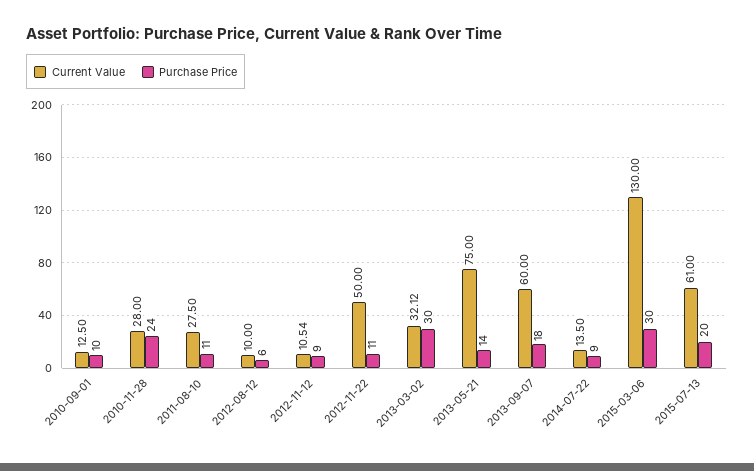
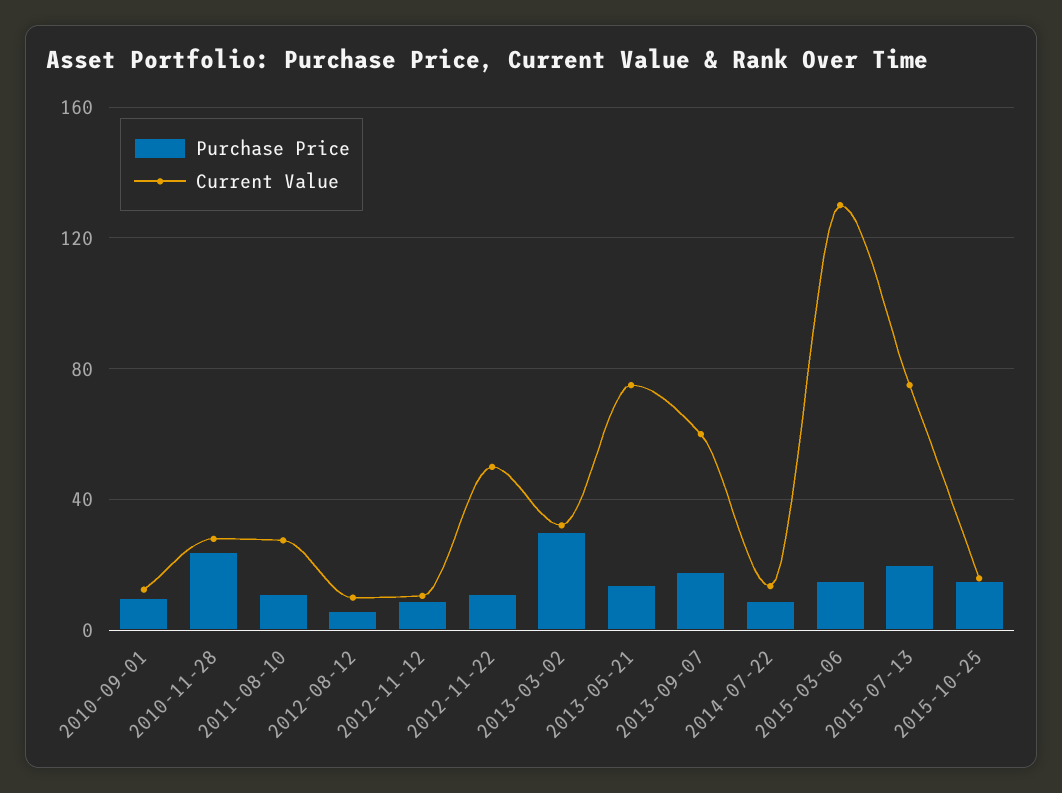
Purchase Price, 2015-03-06: 30 -> 15
Current Value, 2015-07-13: 61 -> 75
Purchase Price, 2015-10-25: none -> 15
Current Value, 2015-10-25: none -> 15

